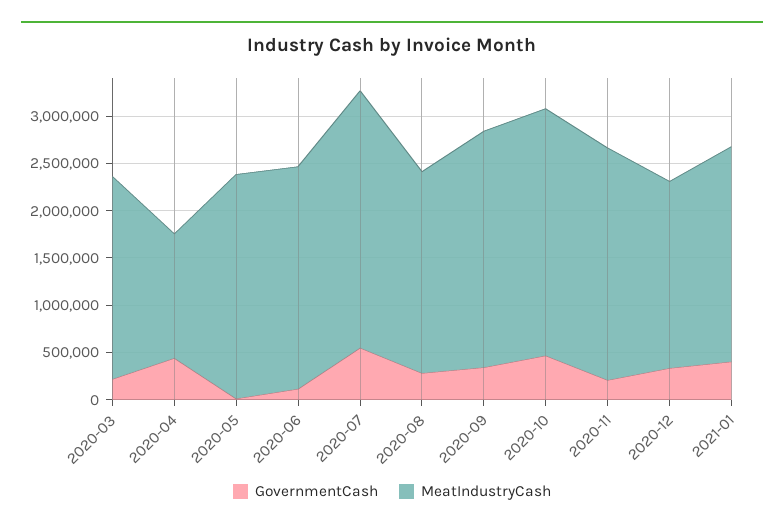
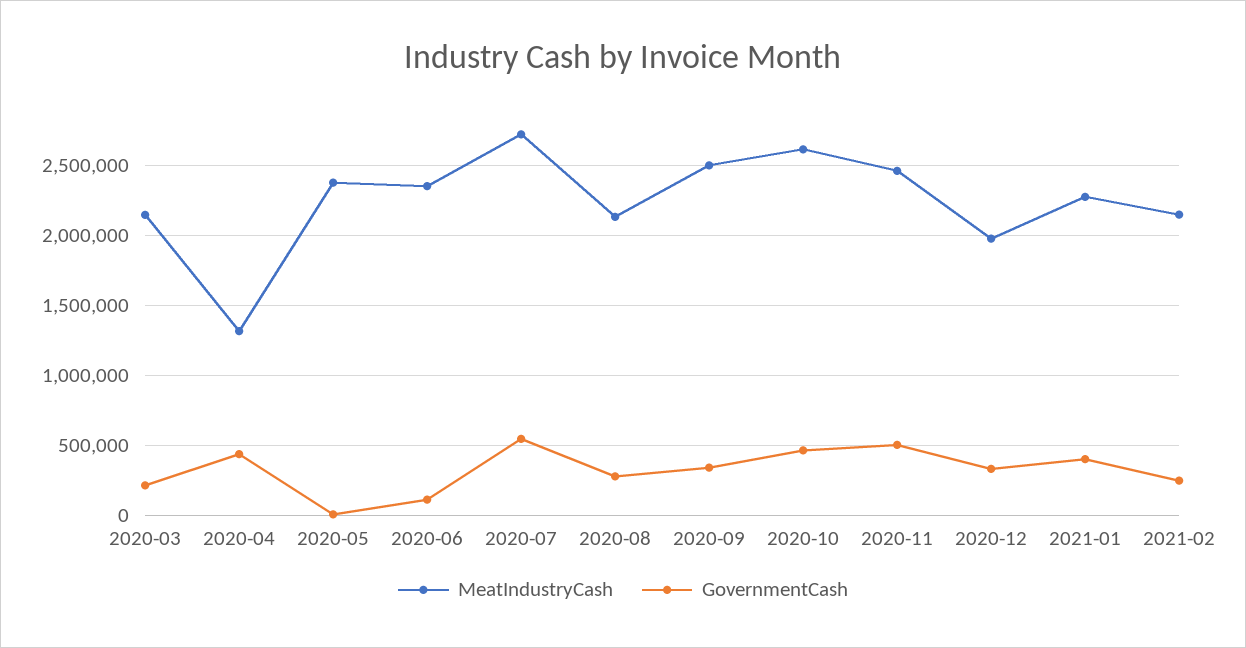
GovernmentCash, 2020-11: 200000 -> 500000
MeatIndustryCash, 2021-02: none -> 2150000
GovernmentCash, 2021-02: none -> 250000

